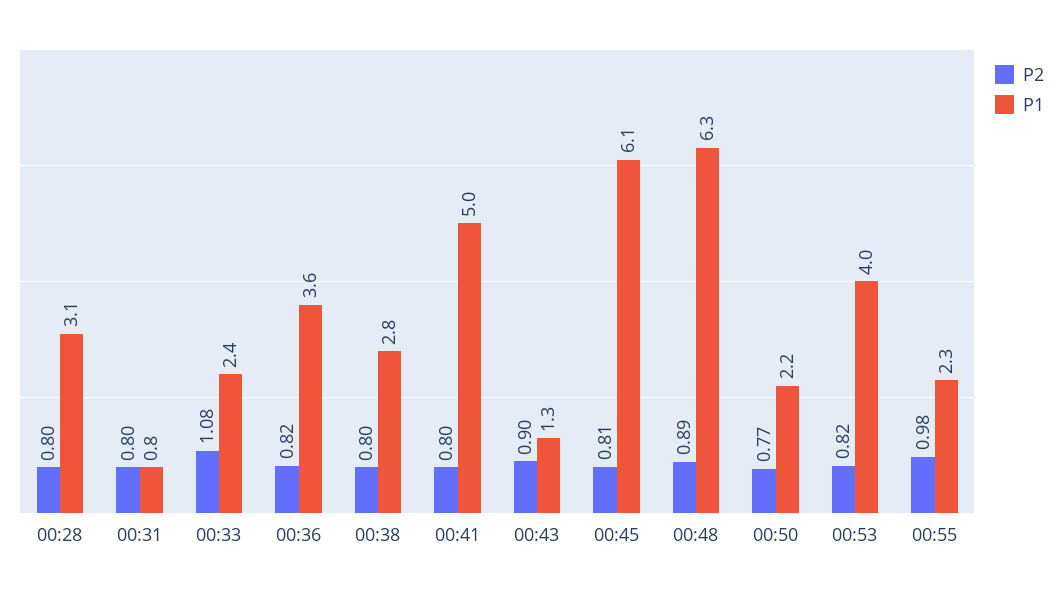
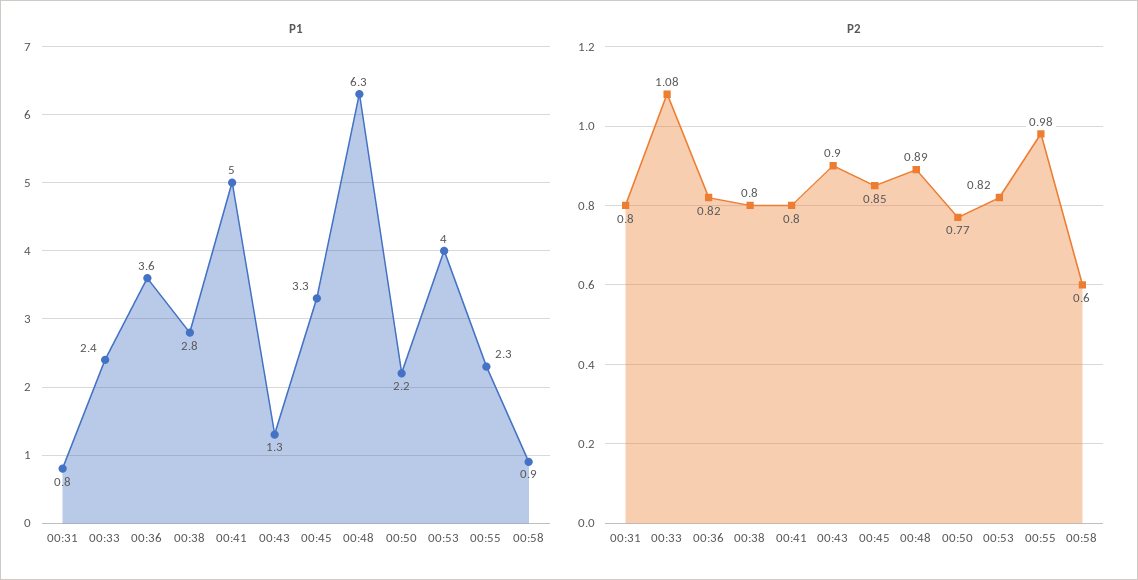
P2, 00:28: 0.8 -> none
P1, 00:28: 3.1 -> none
P2, 00:45: 0.81 -> 0.85
P1, 00:45: 6.1 -> 3.3
P1, 00:58: none -> 0.9
P2, 00:58: none -> 0.6

